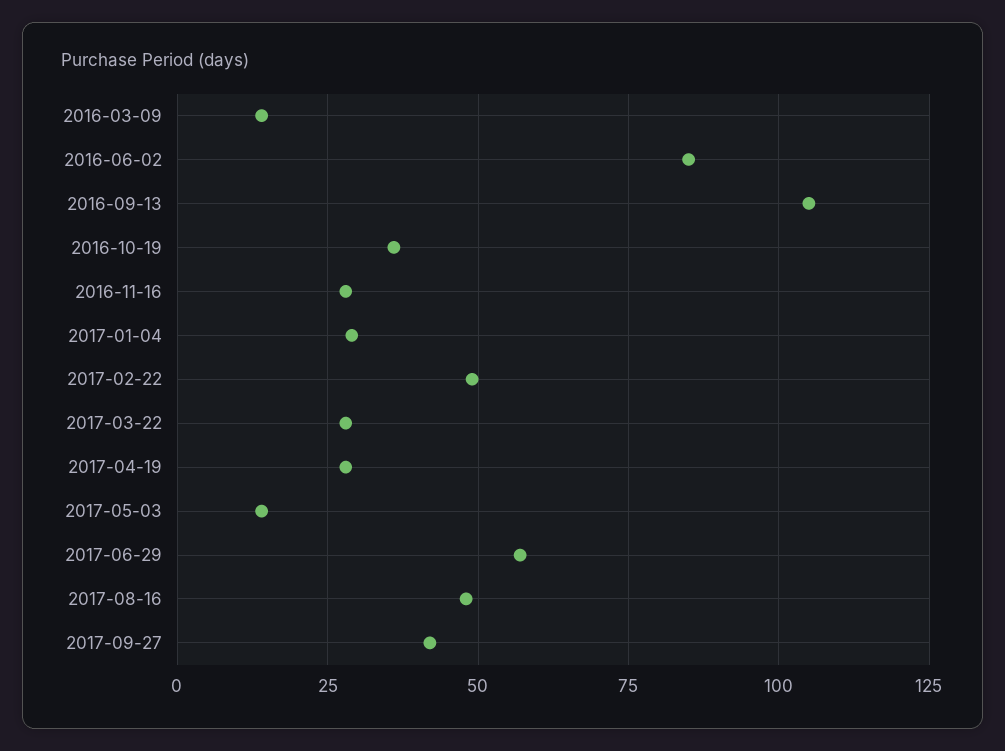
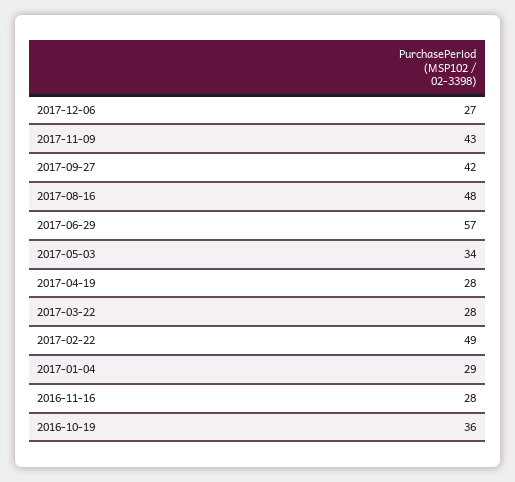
2016-03-09: 15 -> none
2016-06-02: 85 -> none
2016-09-13: 105 -> none
2017-05-03: 15 -> 34
2017-12-06: none -> 27
2017-11-09: none -> 43

